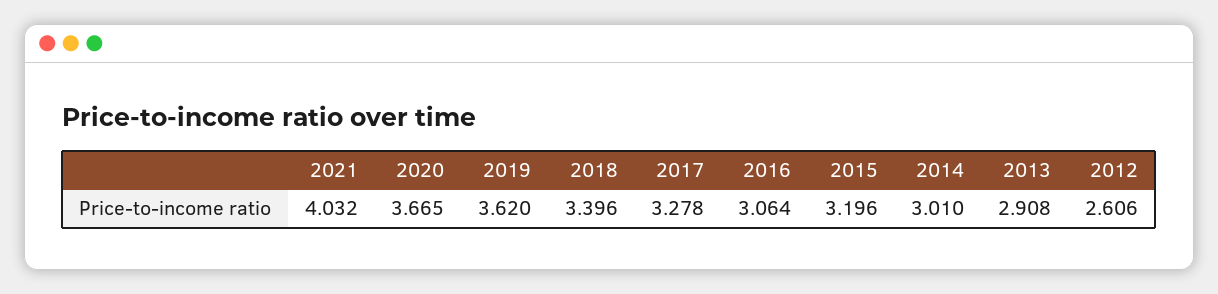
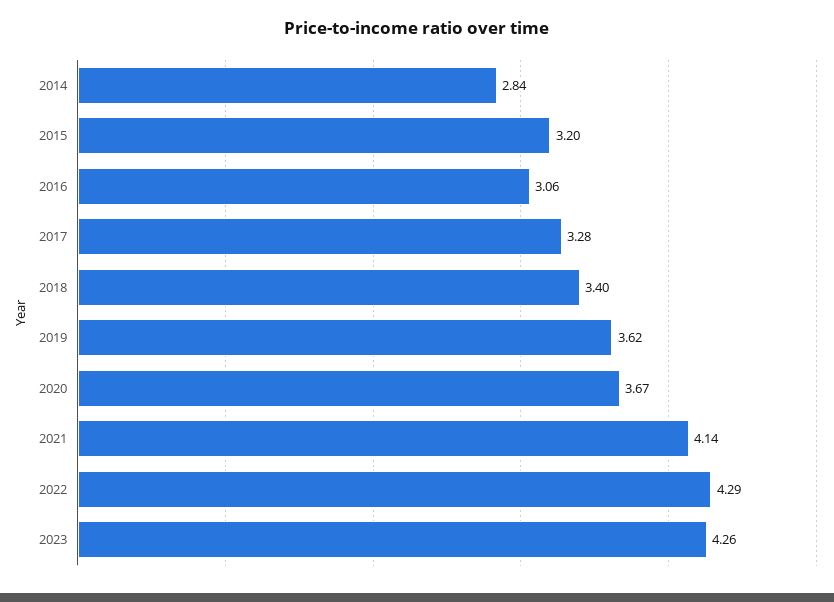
2021: 4.032 -> 4.14
2014: 3.01 -> 2.84
2013: 2.908 -> none
2012: 2.606 -> none
2022: none -> 4.29
2023: none -> 4.26

